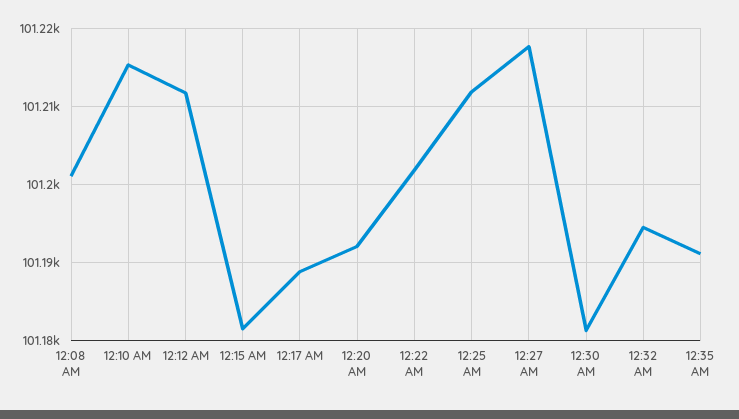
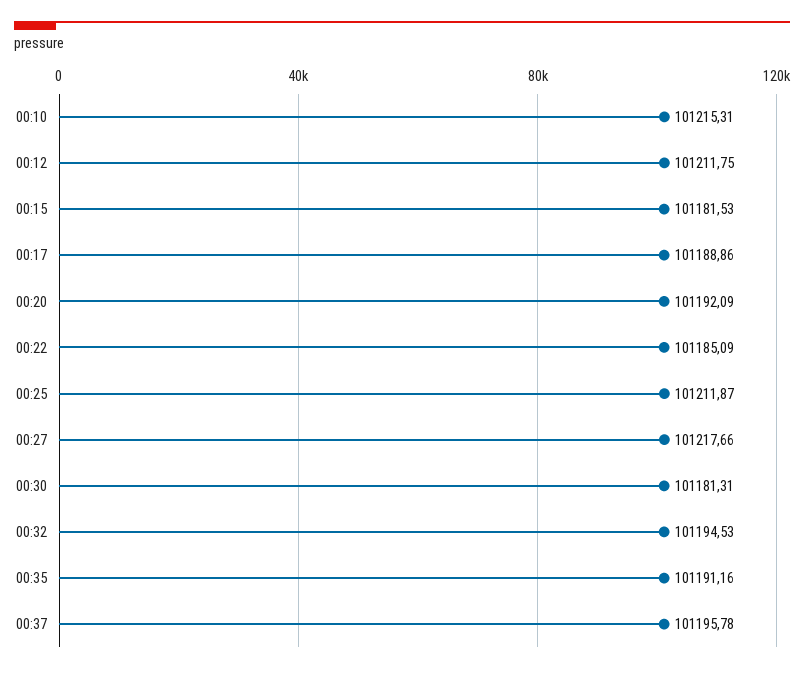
12:08 AM: 101201 -> none
12:22 AM: 101202 -> 101185.09
00:37: none -> 101195.78

